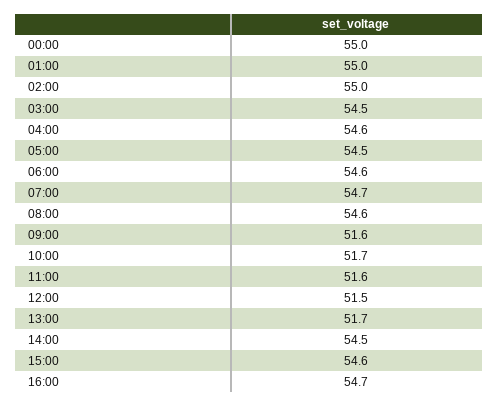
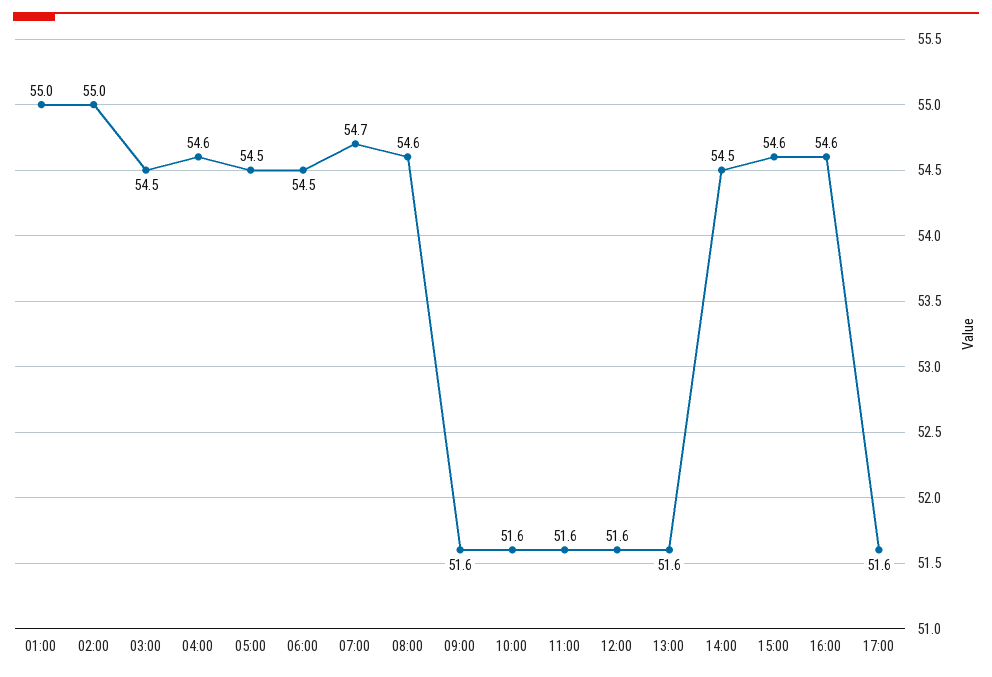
00:00: 55 -> none
06:00: 54.6 -> 54.5
10:00: 51.7 -> 51.6
12:00: 51.5 -> 51.6
13:00: 51.7 -> 51.6
16:00: 54.7 -> 54.6
17:00: none -> 51.6

